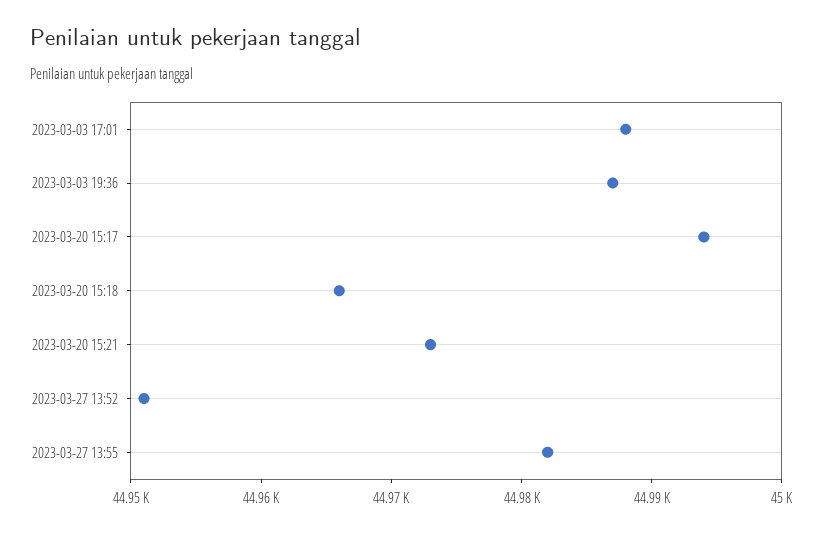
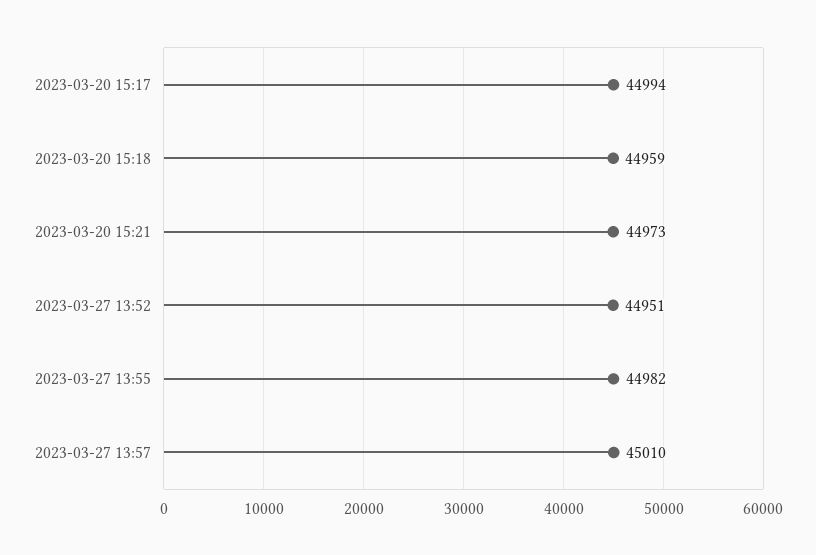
2023-03-03 17:01: 44988 -> none
2023-03-03 19:36: 44987 -> none
2023-03-20 15:18: 44966 -> 44959
2023-03-27 13:57: none -> 45010

